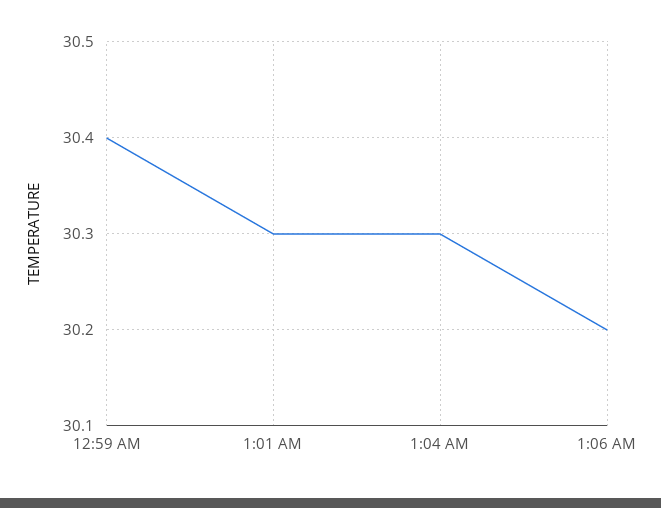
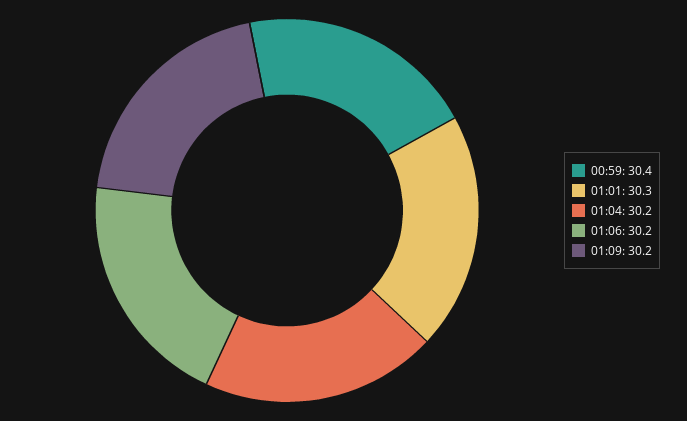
1:04 AM: 30.3 -> 30.2
01:09: none -> 30.2

